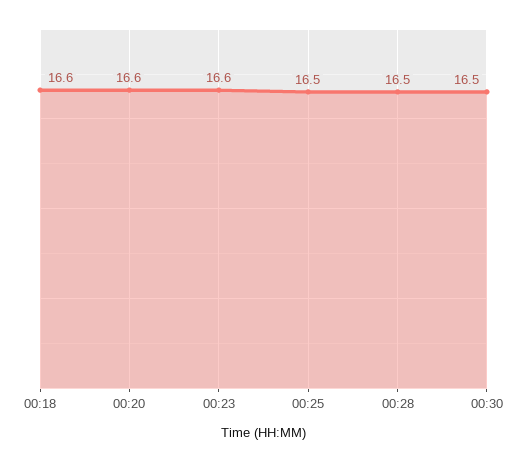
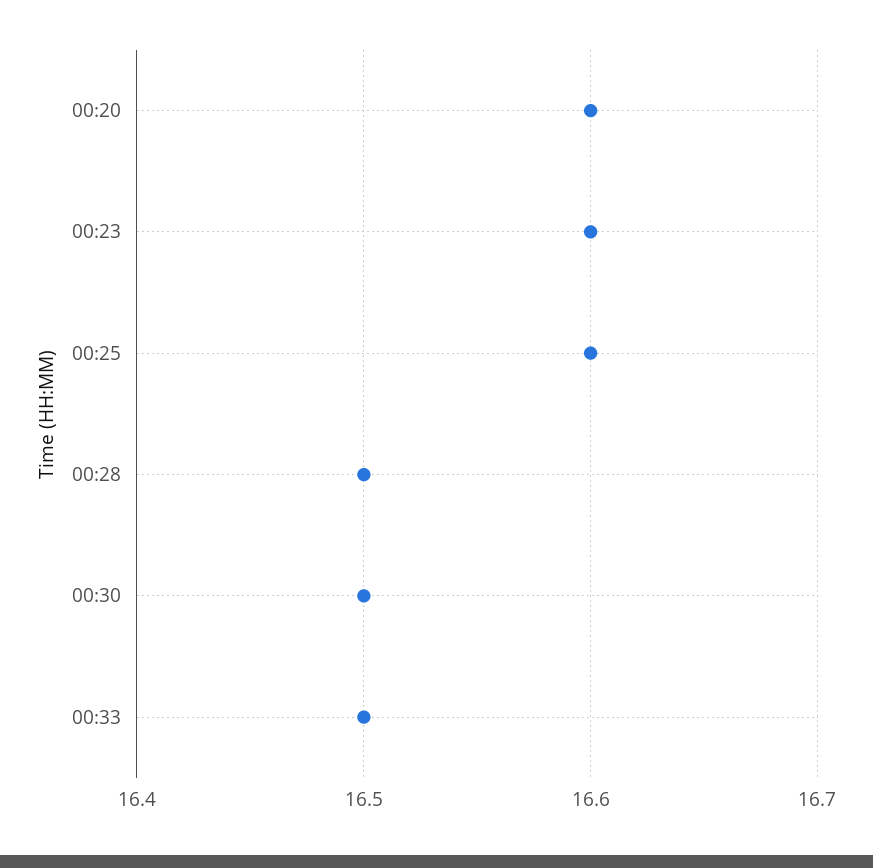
00:18: 16.6 -> none
00:25: 16.5 -> 16.6
00:33: none -> 16.5

